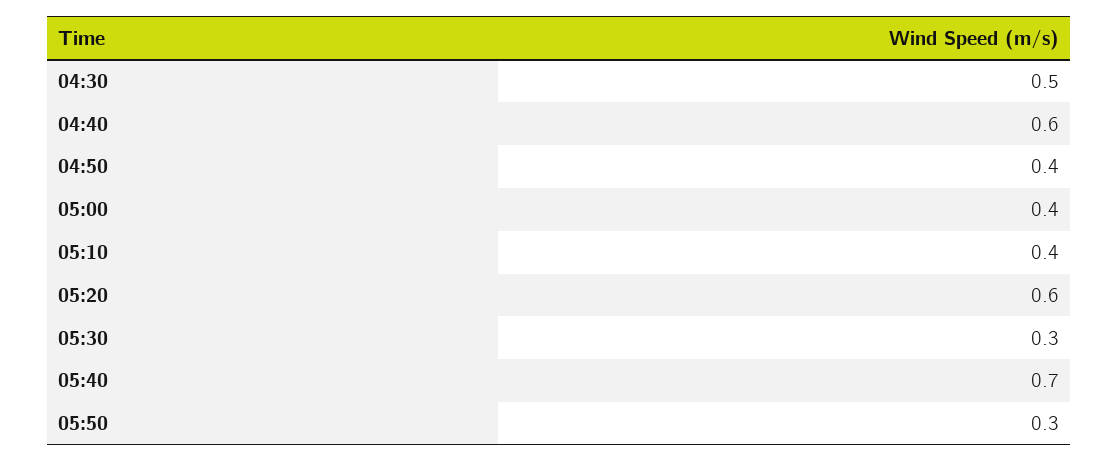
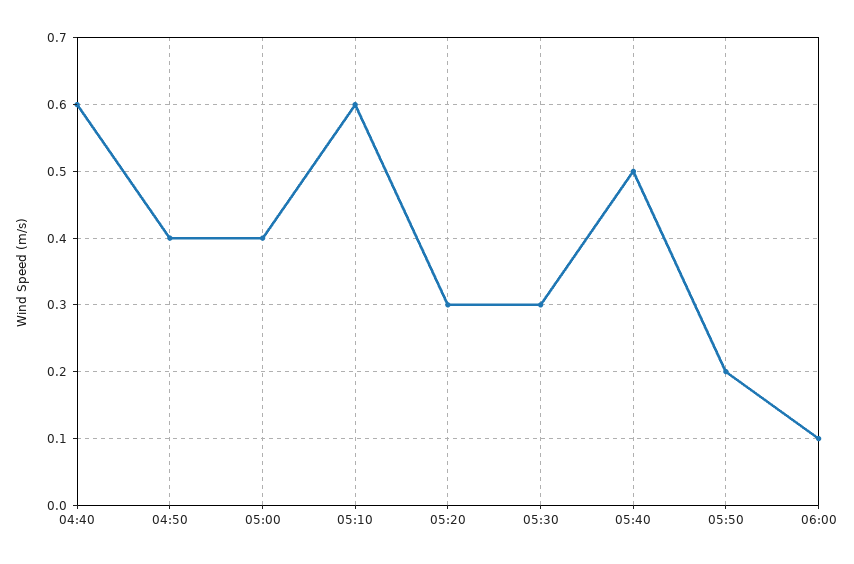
04:30: 0.5 -> none
05:10: 0.4 -> 0.6
05:20: 0.6 -> 0.3
05:40: 0.7 -> 0.5
05:50: 0.3 -> 0.2
06:00: none -> 0.1

